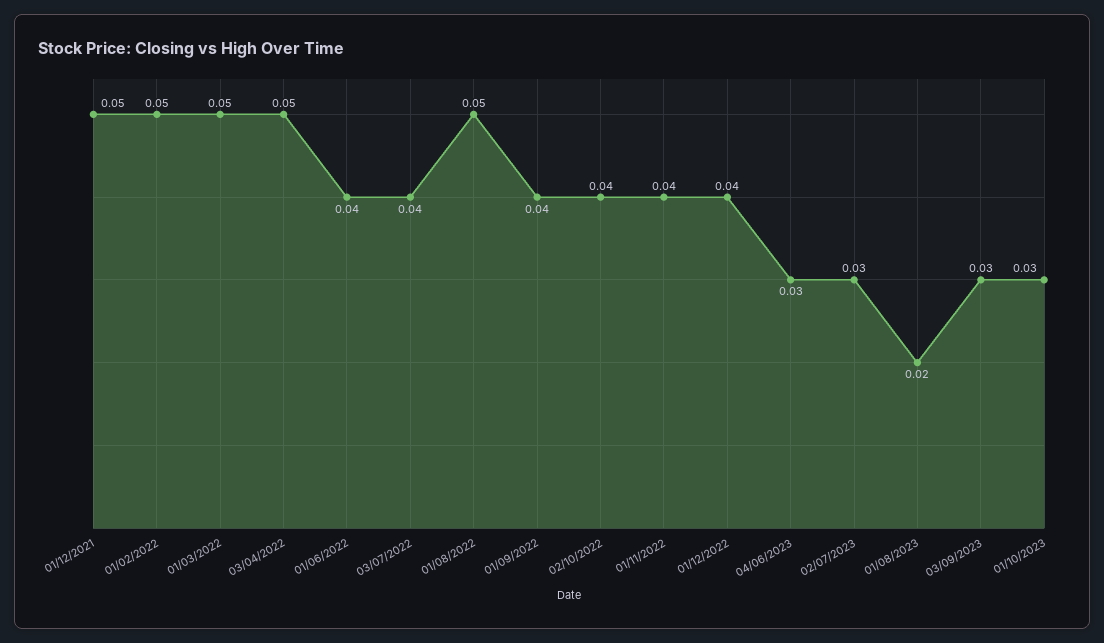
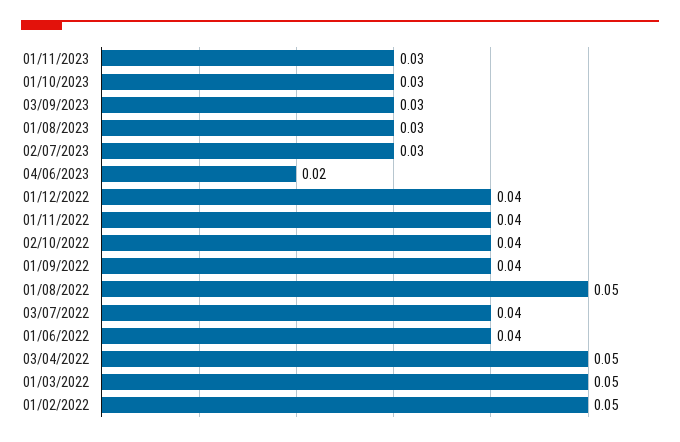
01/12/2021: 0.05 -> none
04/06/2023: 0.03 -> 0.02
01/08/2023: 0.02 -> 0.03
01/11/2023: none -> 0.03

